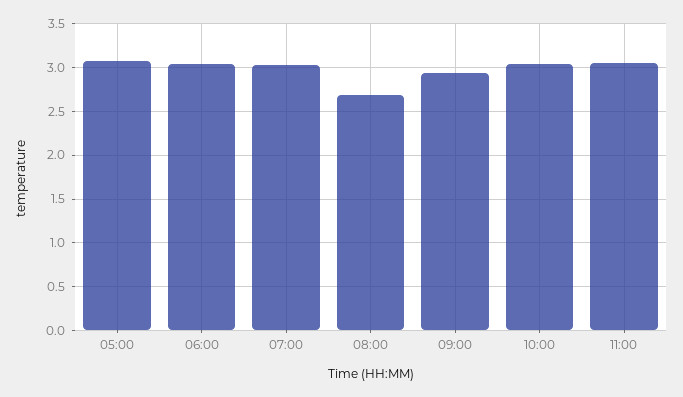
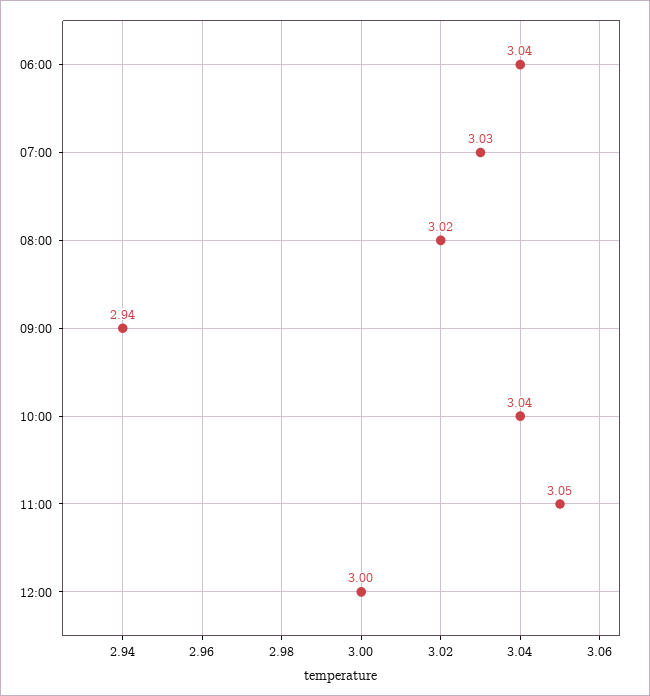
05:00: 3.1 -> none
08:00: 2.7 -> 3.02
12:00: none -> 3

